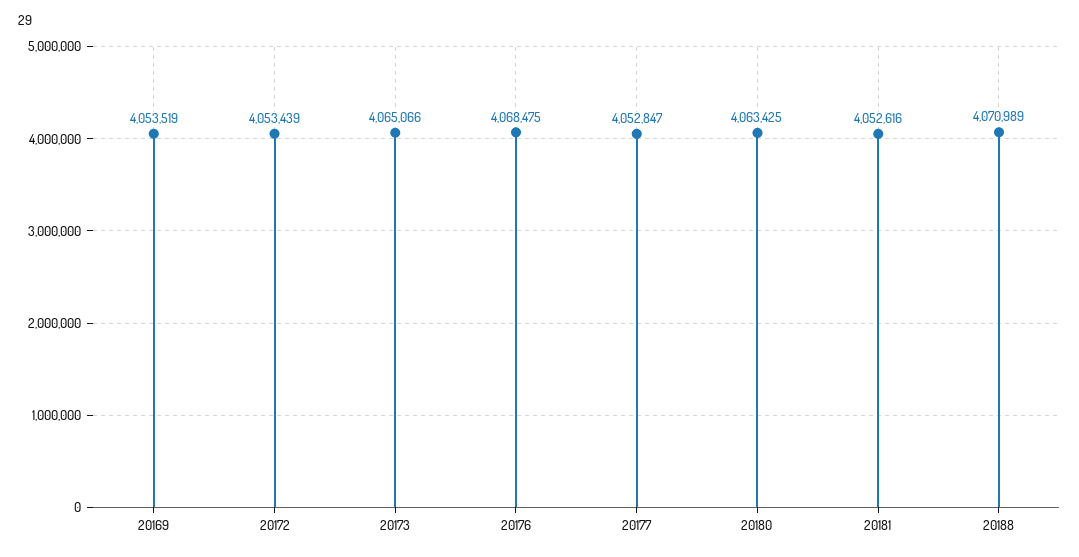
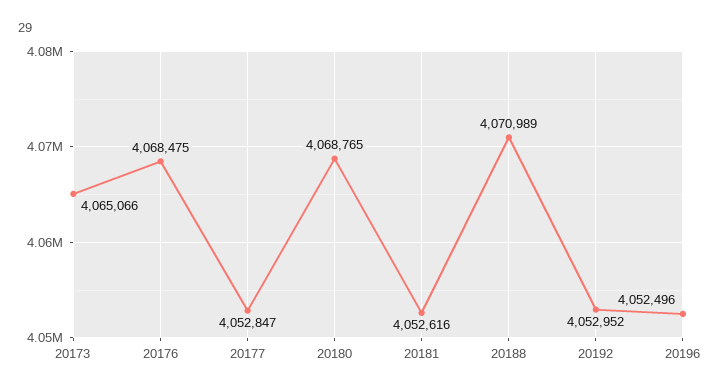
20169: 4053519 -> none
20172: 4053439 -> none
20180: 4063425 -> 4068765
20192: none -> 4052952
20196: none -> 4052496

